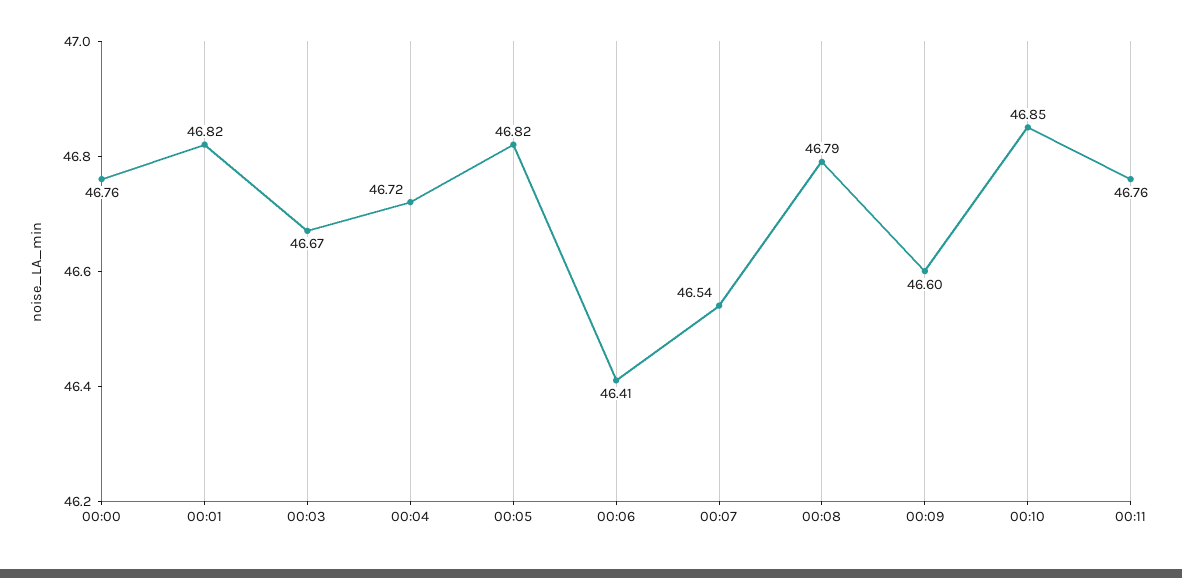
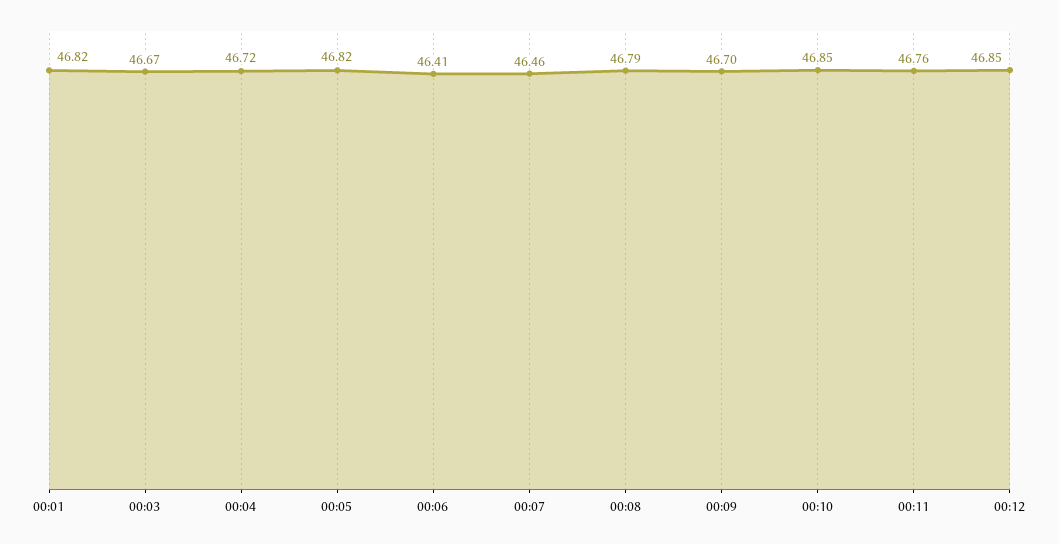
00:00: 46.76 -> none
00:07: 46.54 -> 46.46
00:09: 46.6 -> 46.7
00:12: none -> 46.85

